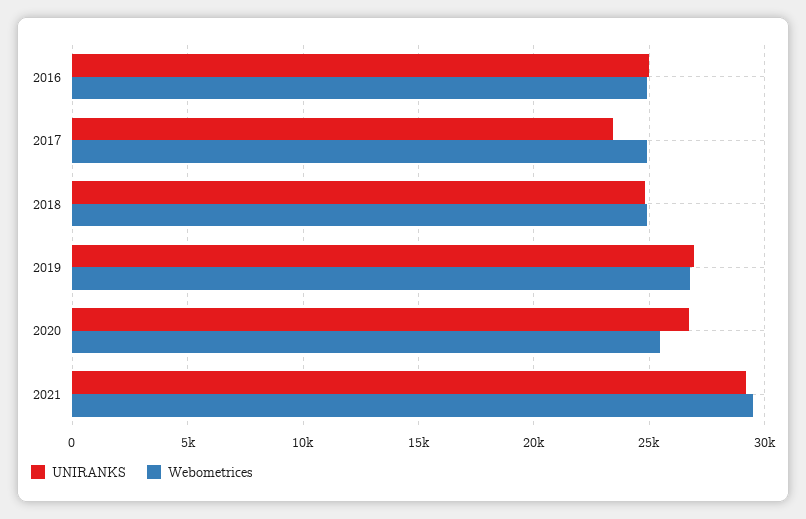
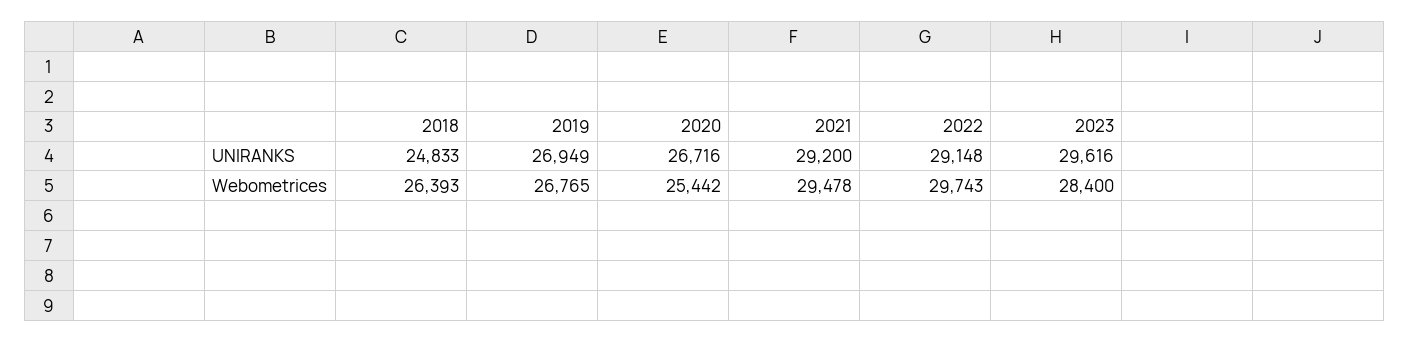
UNIRANKS, 2016: 25000 -> none
Webometrices, 2016: 25000 -> none
UNIRANKS, 2017: 23500 -> none
Webometrices, 2017: 25000 -> none
Webometrices, 2018: 25000 -> 26393
UNIRANKS, 2022: none -> 29148
UNIRANKS, 2023: none -> 29616
Webometrices, 2022: none -> 29743
Webometrices, 2023: none -> 28400

